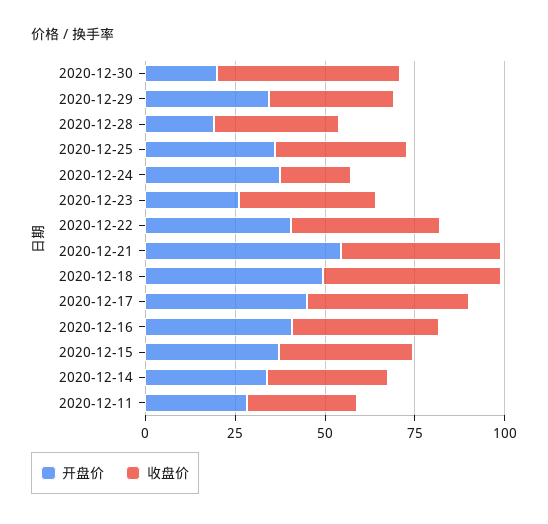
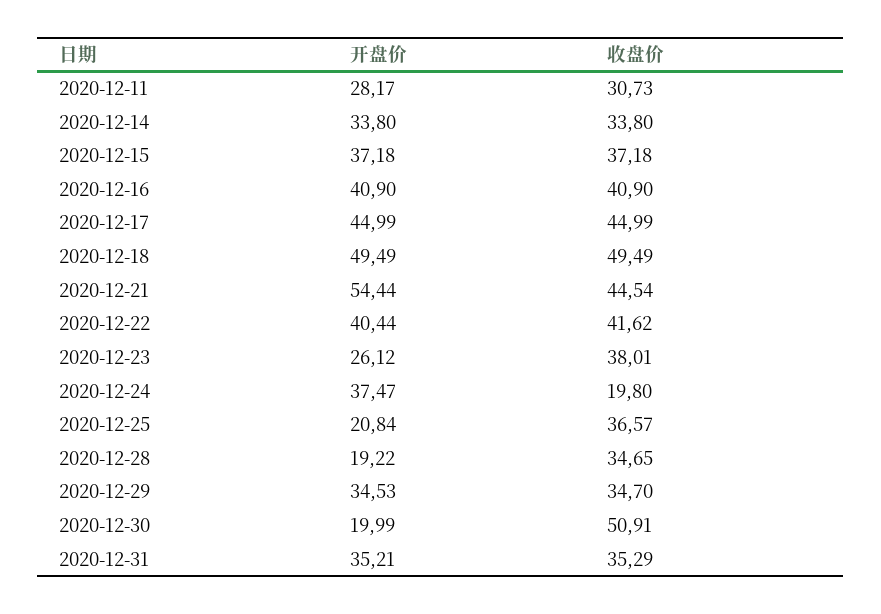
开盘价, 2020-12-25: 35 -> 20.84
开盘价, 2020-12-31: none -> 35.21
收盘价, 2020-12-31: none -> 35.29

